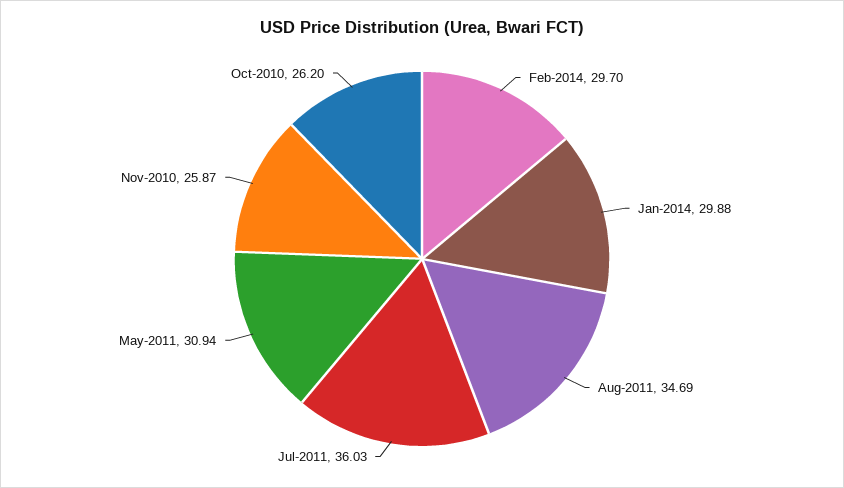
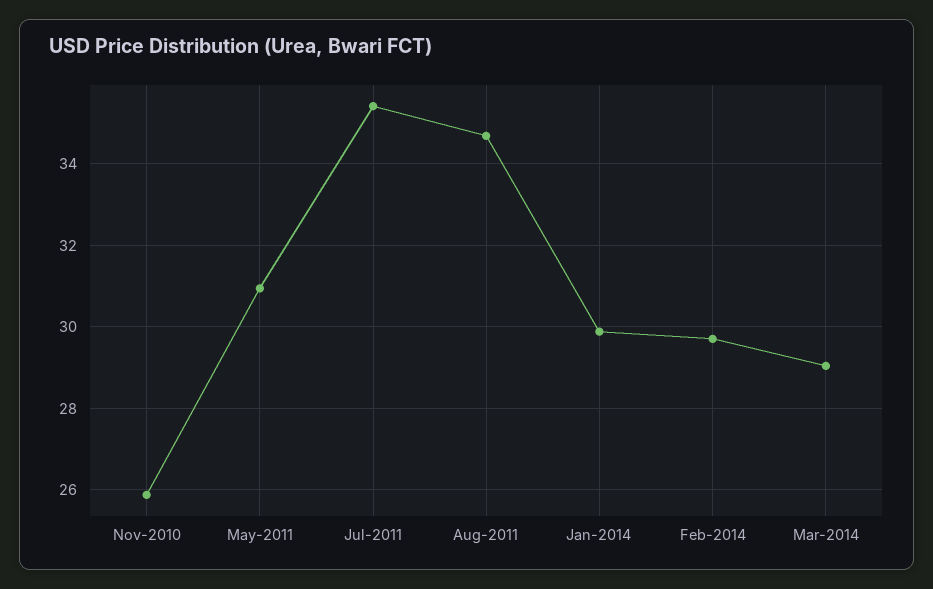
Jul-2011: 36.03 -> 35.4
Oct-2010: 26.2 -> none
Mar-2014: none -> 29

